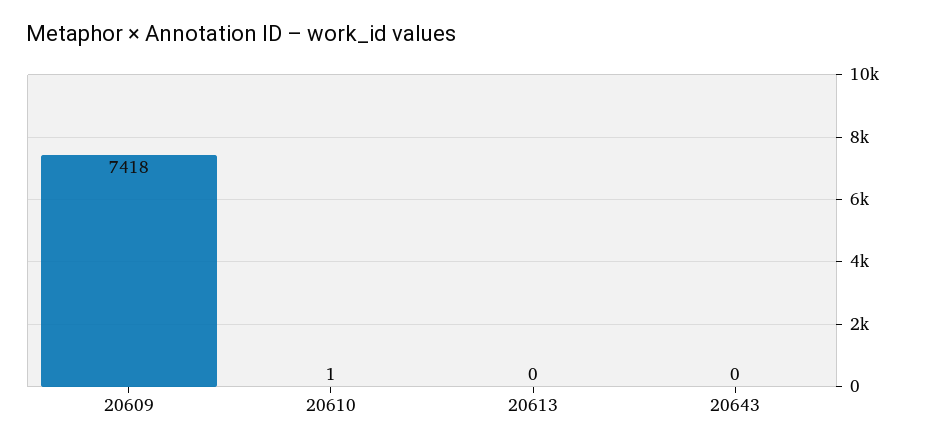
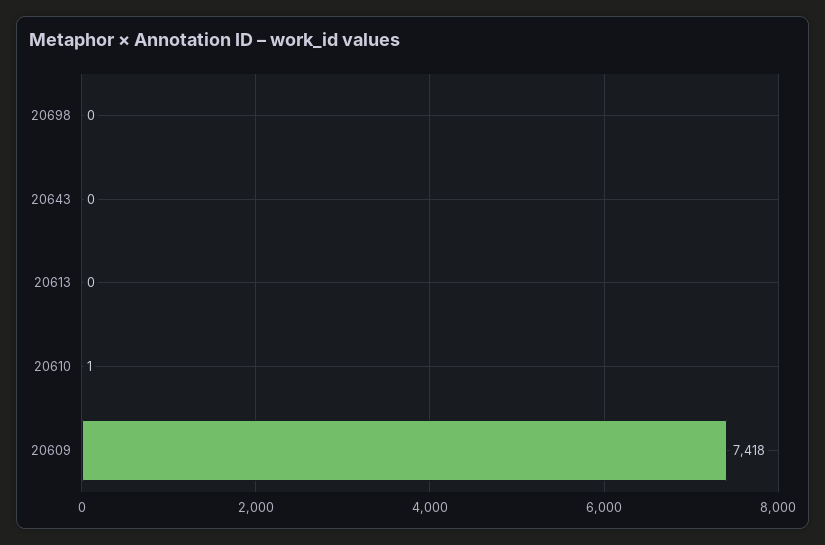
20698: none -> 0

